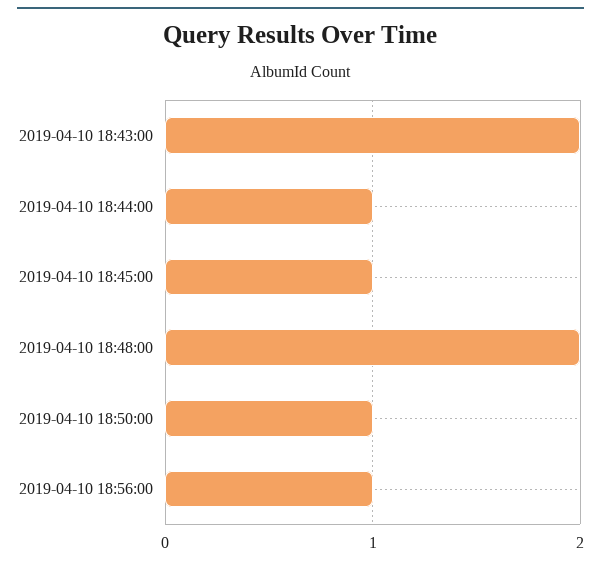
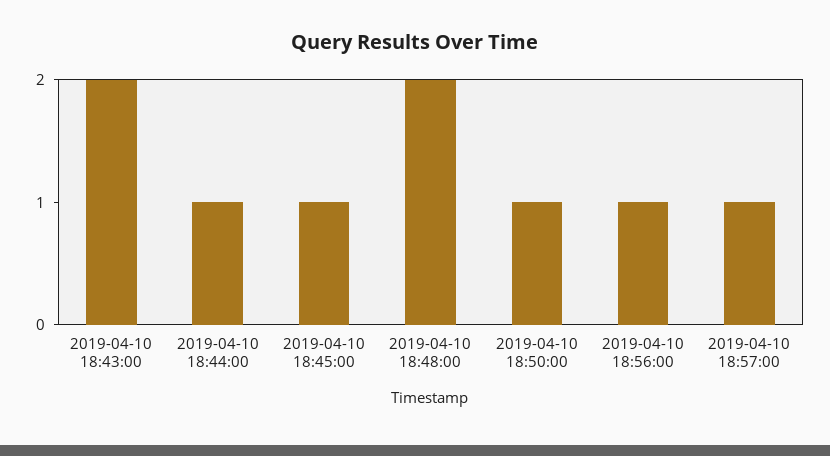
2019-04-10 18:57:00: none -> 1

